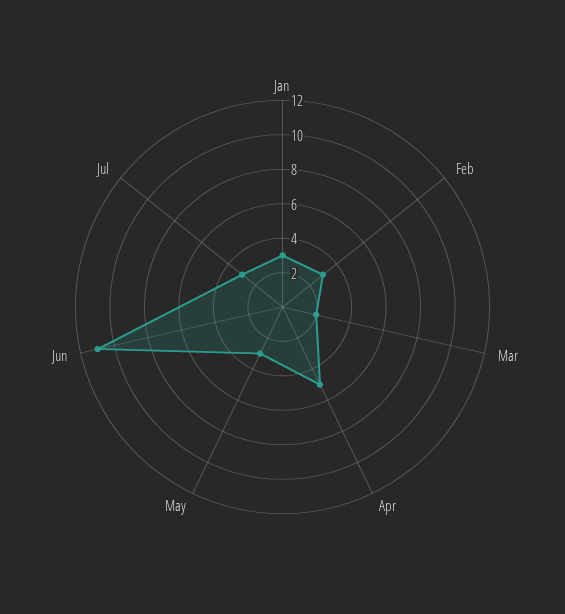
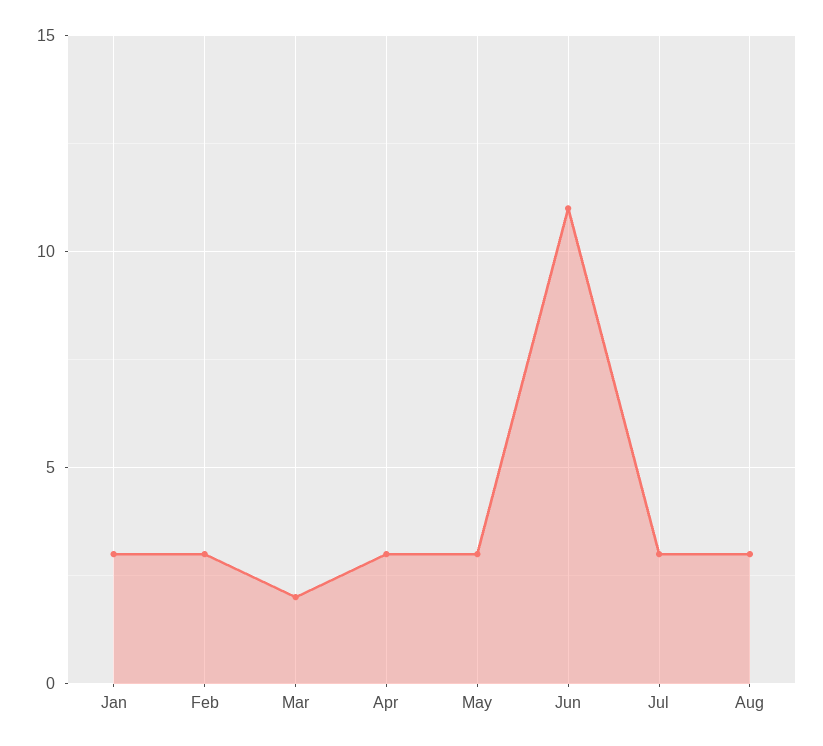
Apr: 5 -> 3
Aug: none -> 3

